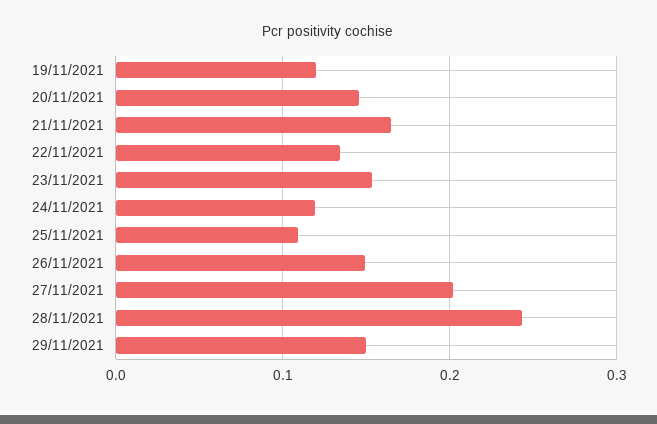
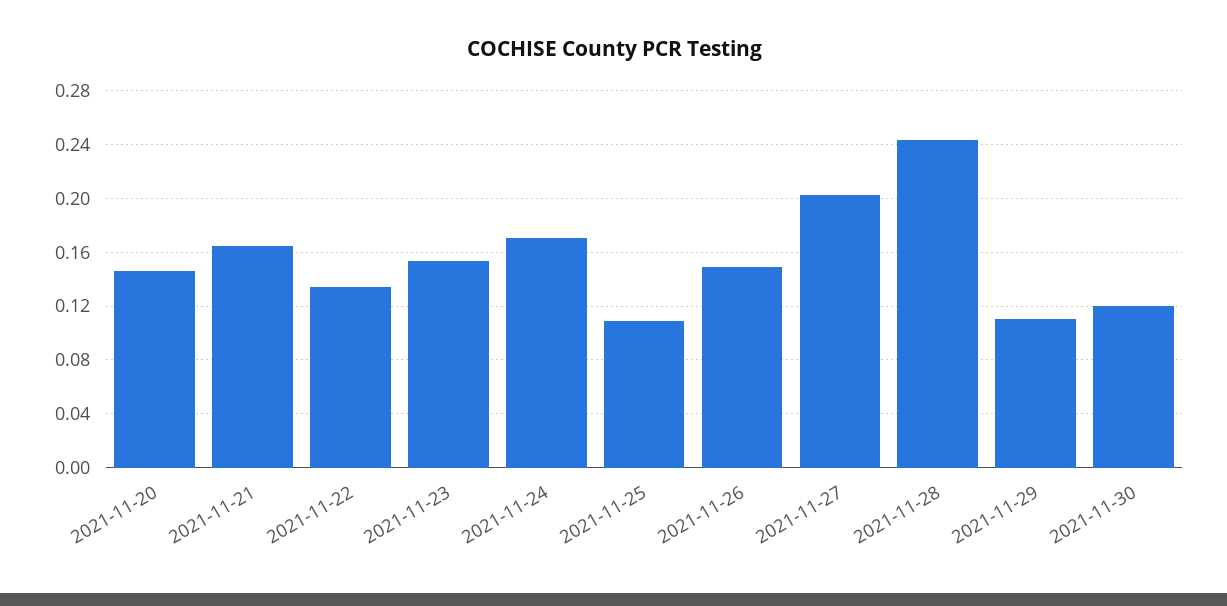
19/11/2021: 0.12 -> none
24/11/2021: 0.12 -> 0.17
29/11/2021: 0.15 -> 0.11
2021-11-30: none -> 0.12

